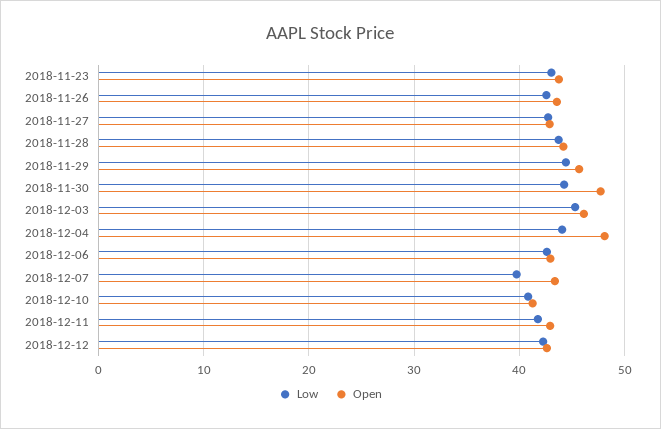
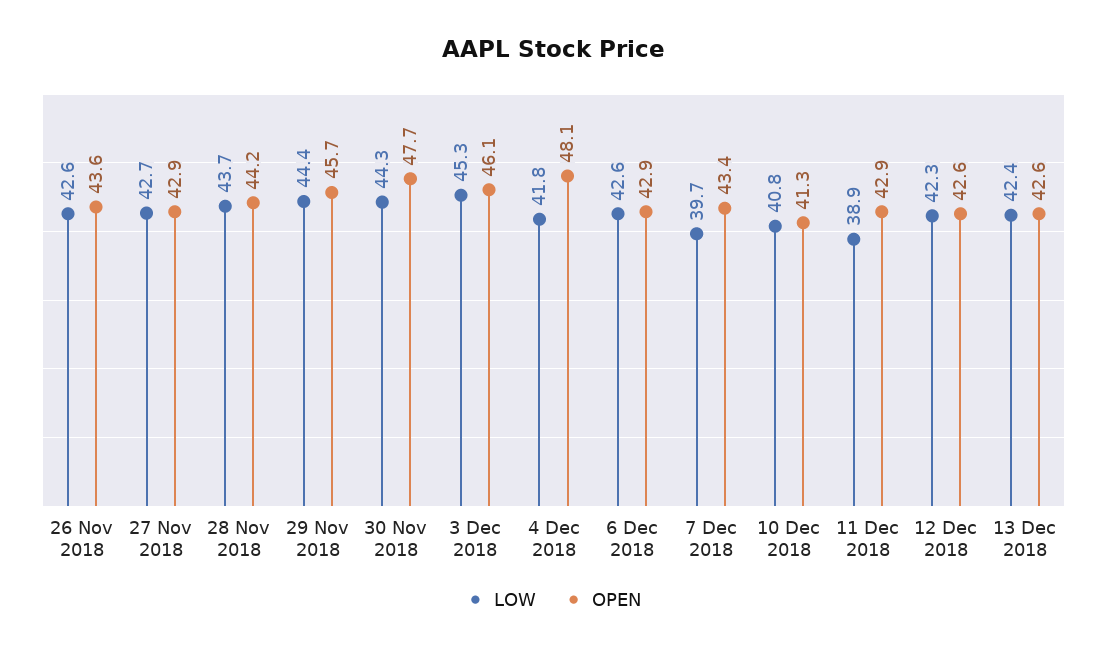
Low, 2018-11-23: 43 -> none
Open, 2018-11-23: 44 -> none
Low, 2018-12-04: 44 -> 41.8
Low, 2018-12-11: 42 -> 38.9
Low, 13 Dec 2018: none -> 42.4
Open, 13 Dec 2018: none -> 42.6

